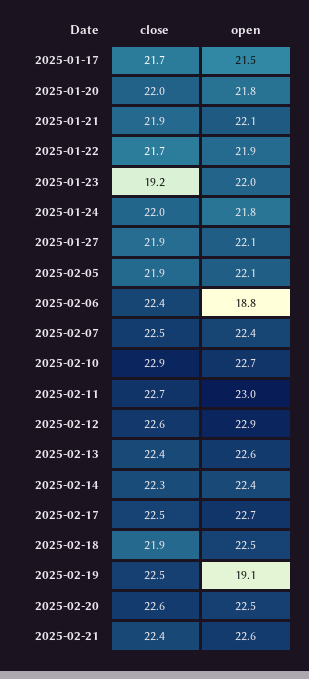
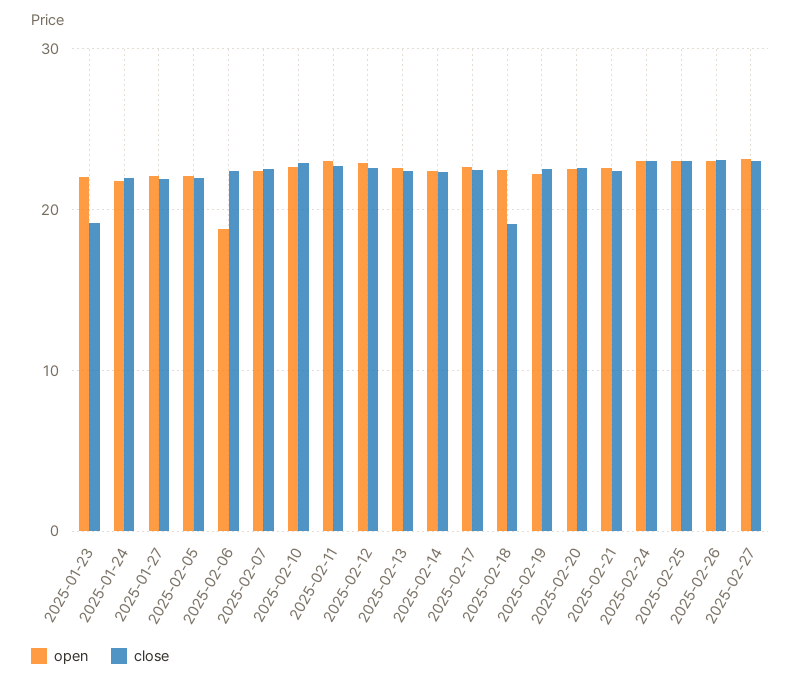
close, 2025-01-17: 21.7 -> none
open, 2025-01-17: 21.5 -> none
close, 2025-01-20: 22 -> none
open, 2025-01-20: 21.8 -> none
close, 2025-01-21: 21.9 -> none
open, 2025-01-21: 22.1 -> none
close, 2025-01-22: 21.7 -> none
open, 2025-01-22: 21.9 -> none
close, 2025-02-18: 21.9 -> 19
open, 2025-02-19: 19.1 -> 22
open, 2025-02-24: none -> 23
close, 2025-02-24: none -> 23
open, 2025-02-25: none -> 23
close, 2025-02-25: none -> 23
open, 2025-02-26: none -> 23
close, 2025-02-26: none -> 23
open, 2025-02-27: none -> 23
close, 2025-02-27: none -> 23

